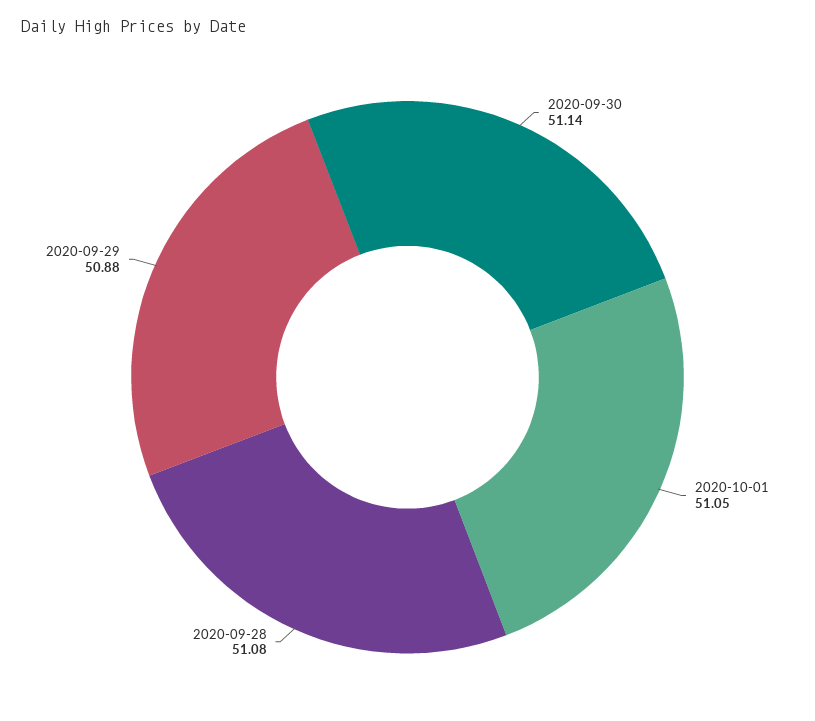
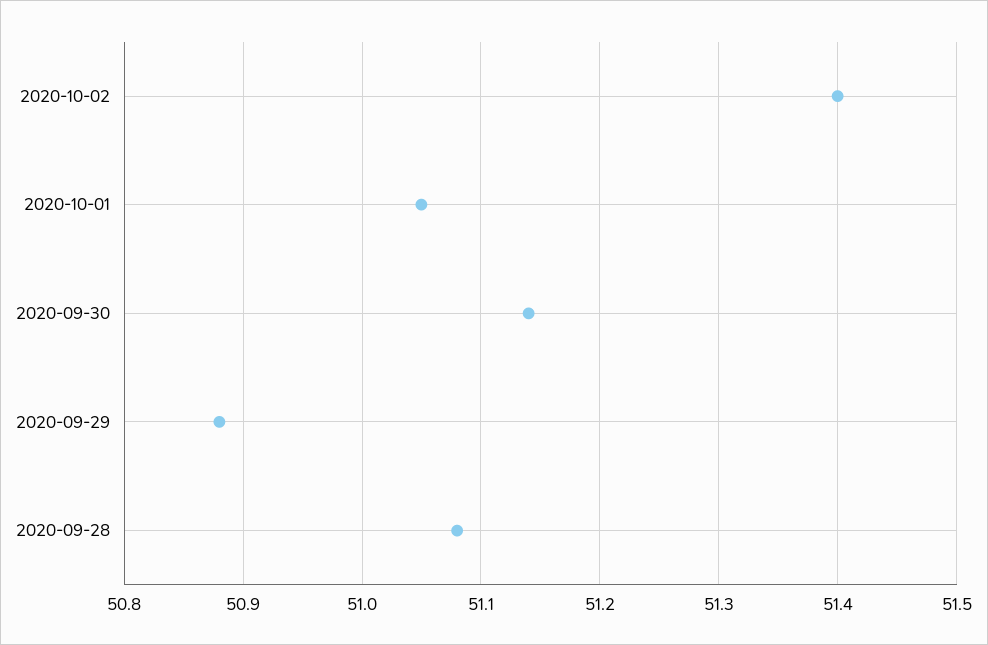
2020-10-02: none -> 51.4

